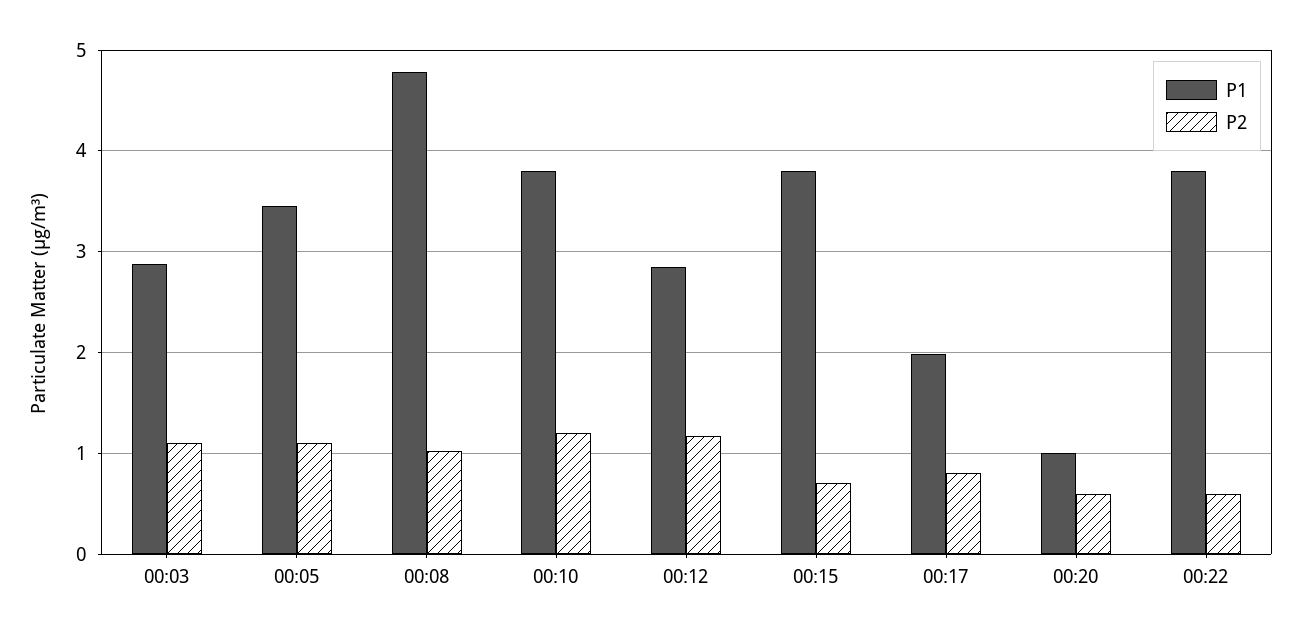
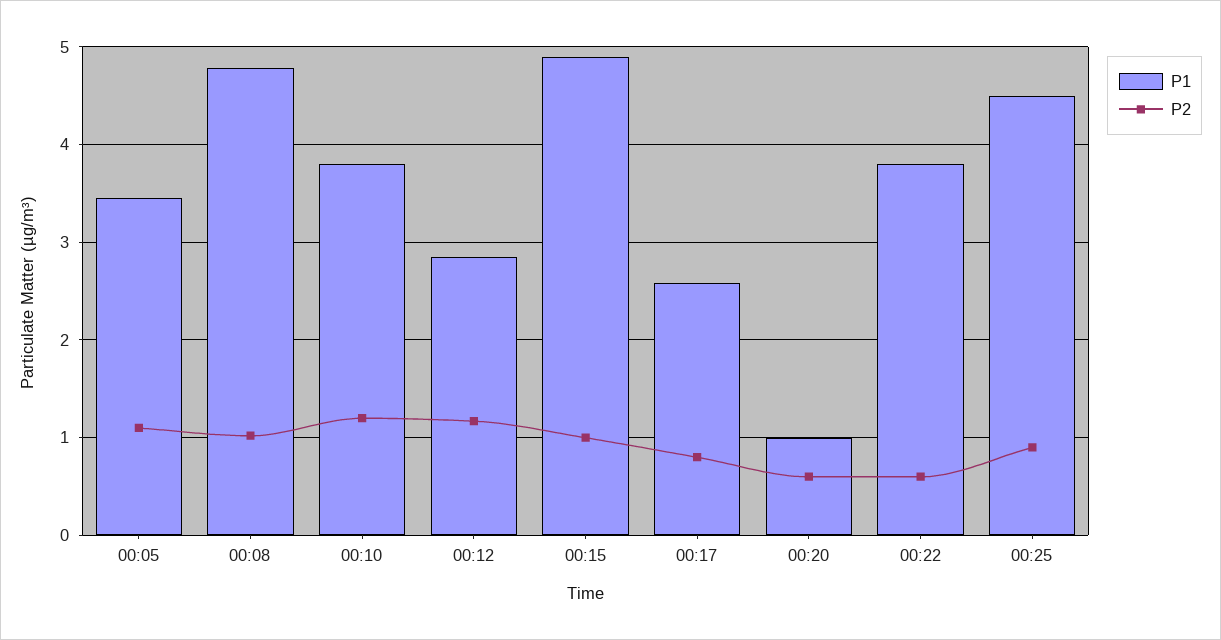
P1, 00:03: 2.9 -> none
P2, 00:03: 1.1 -> none
P1, 00:15: 3.8 -> 4.9
P2, 00:15: 0.7 -> 1
P1, 00:17: 2 -> 2.6
P1, 00:25: none -> 4.5
P2, 00:25: none -> 0.9

